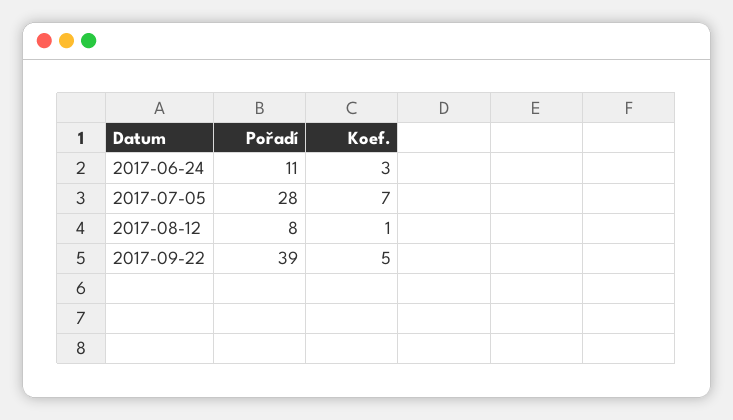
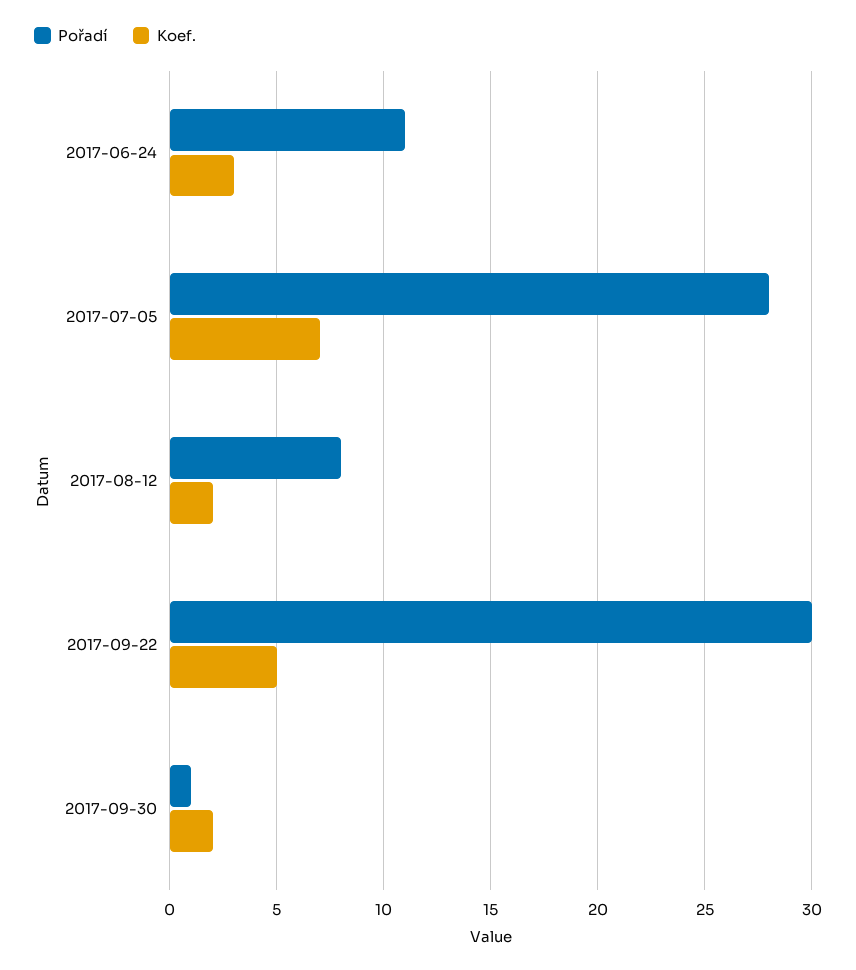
Koef., 2017-08-12: 1 -> 2
Pořadí, 2017-09-22: 39 -> 30
Pořadí, 2017-09-30: none -> 1
Koef., 2017-09-30: none -> 2

